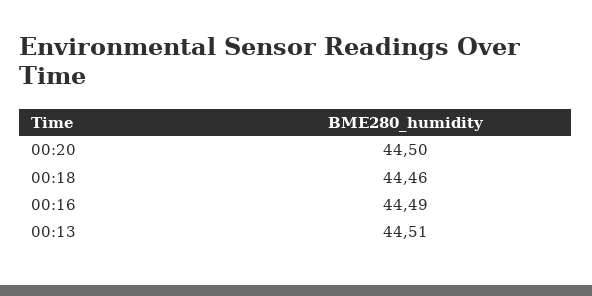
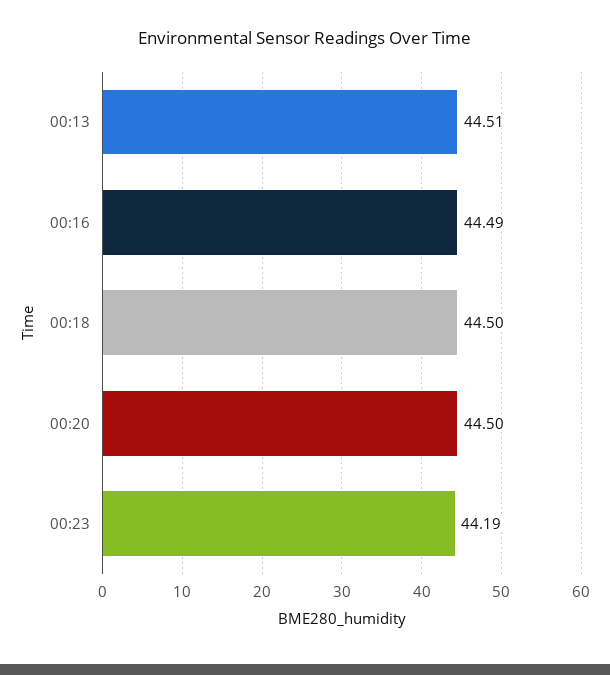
00:18: 44.46 -> 44.5
00:23: none -> 44.19

